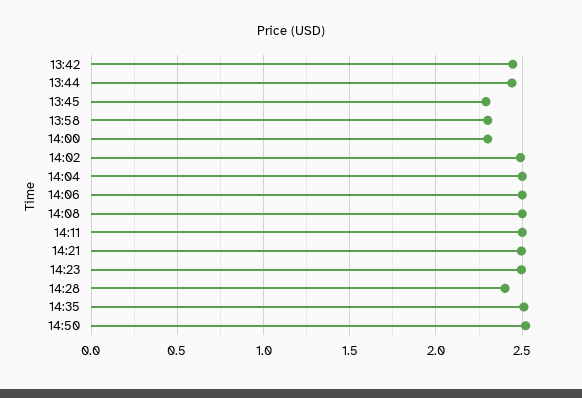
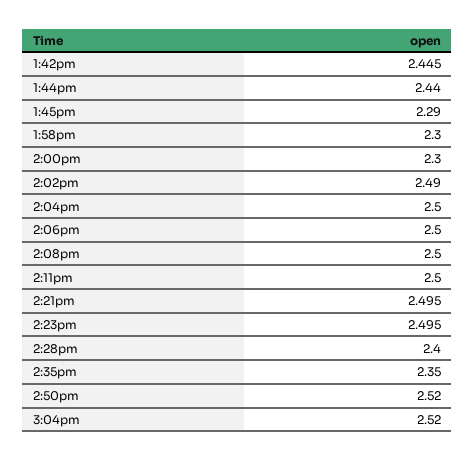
14:35: 2.5 -> 2.35
3:04pm: none -> 2.52

